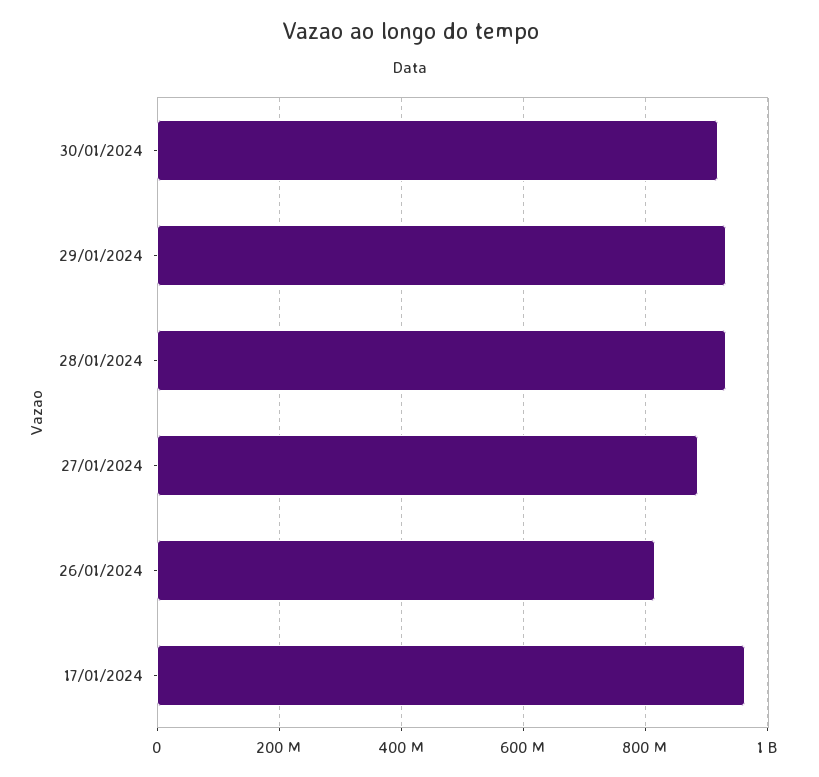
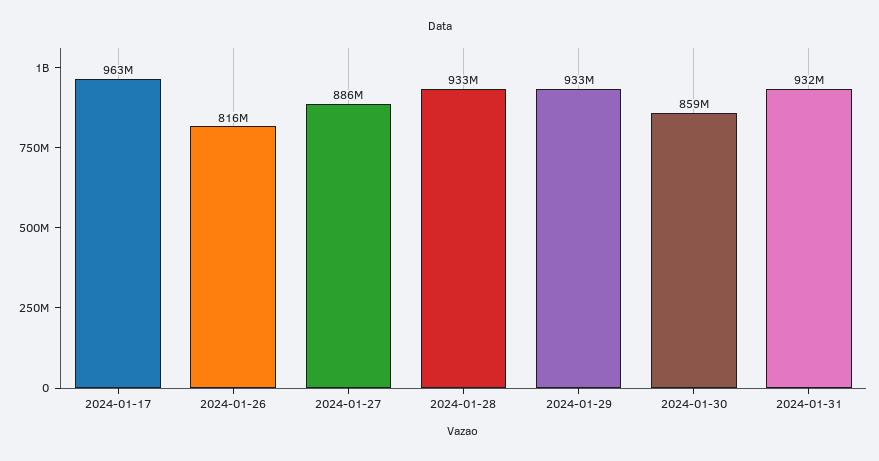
30/01/2024: 920000000 -> 859000000
2024-01-31: none -> 932000000

